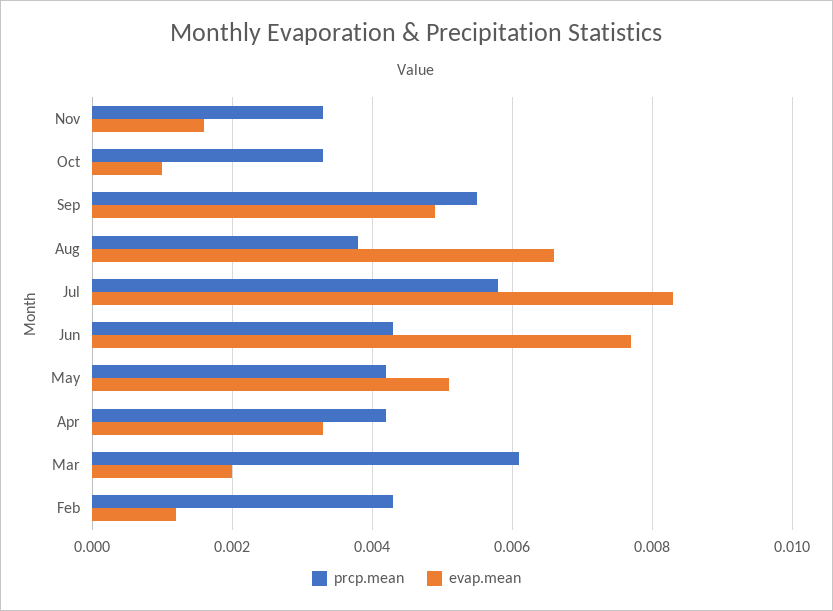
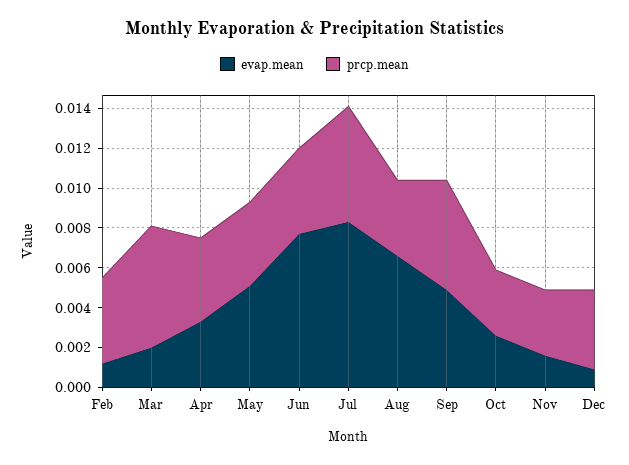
evap.mean, Oct: 0.001 -> 0.0025
evap.mean, Dec: none -> 0.001
prcp.mean, Dec: none -> 0.004

